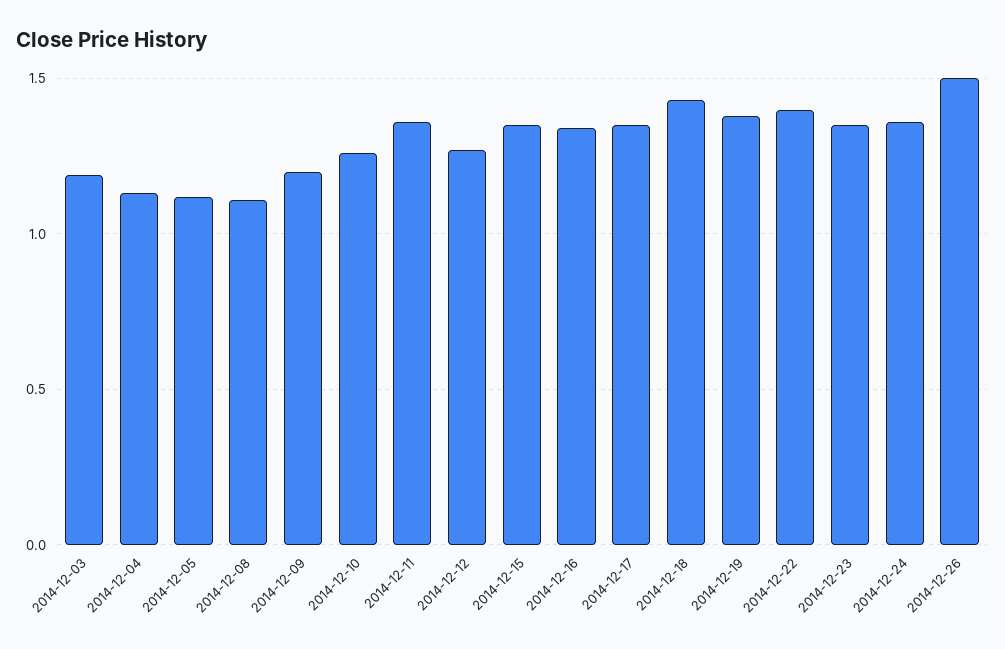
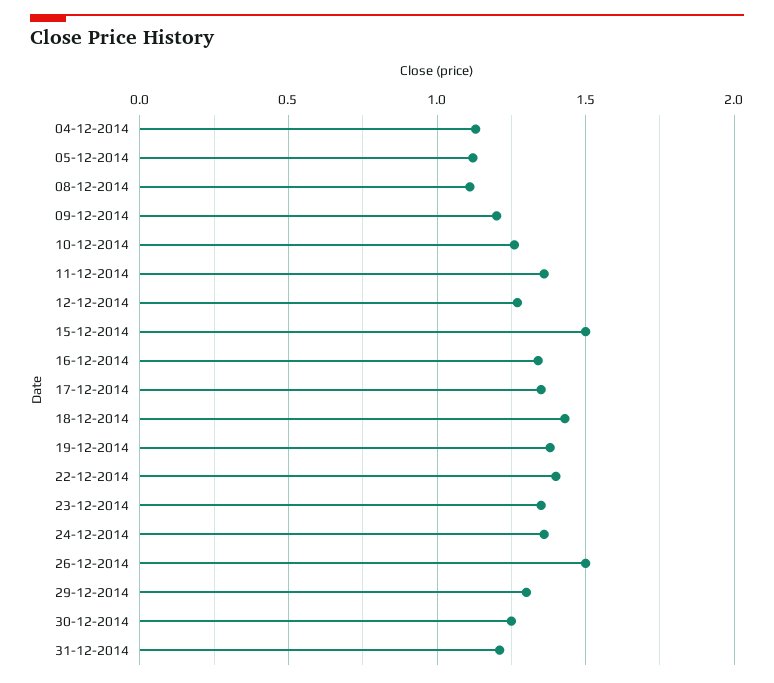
2014-12-03: 1.2 -> none
2014-12-15: 1.35 -> 1.5
29-12-2014: none -> 1.3
30-12-2014: none -> 1.25
31-12-2014: none -> 1.2

